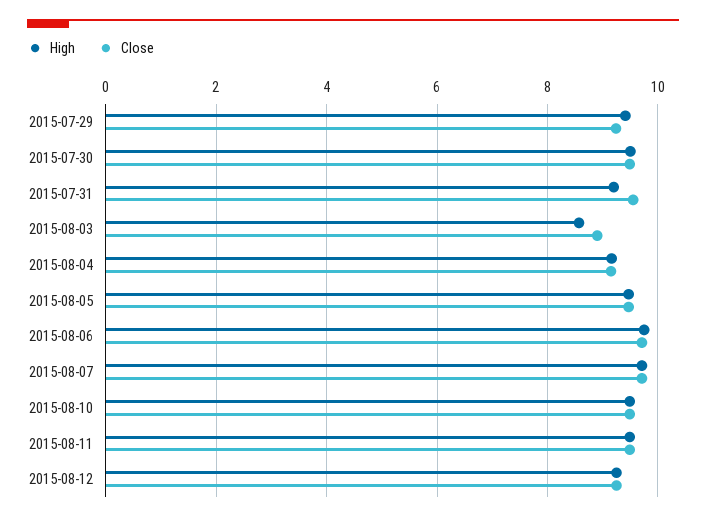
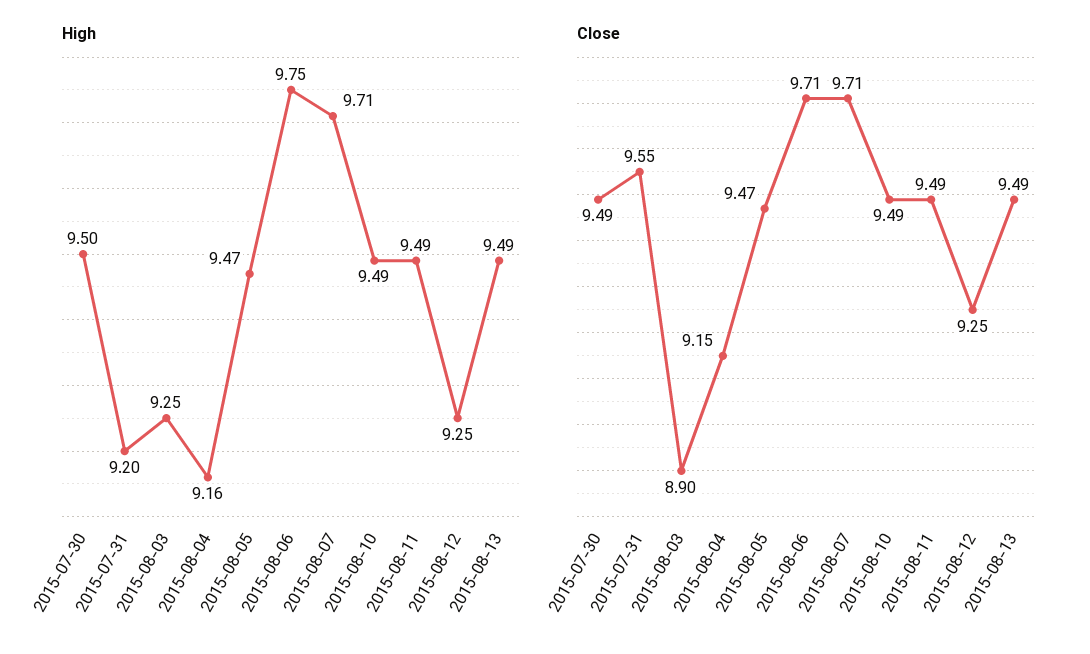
High, 2015-07-29: 9.4 -> none
Close, 2015-07-29: 9.2 -> none
High, 2015-08-03: 8.6 -> 9.25
High, 2015-08-13: none -> 9.49
Close, 2015-08-13: none -> 9.49

